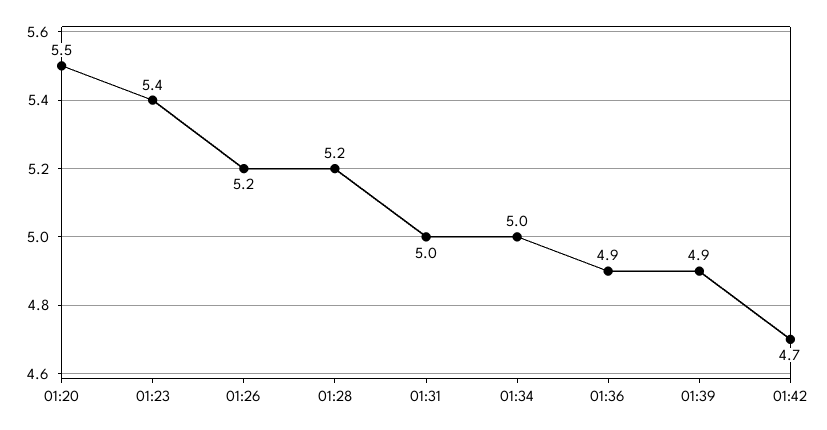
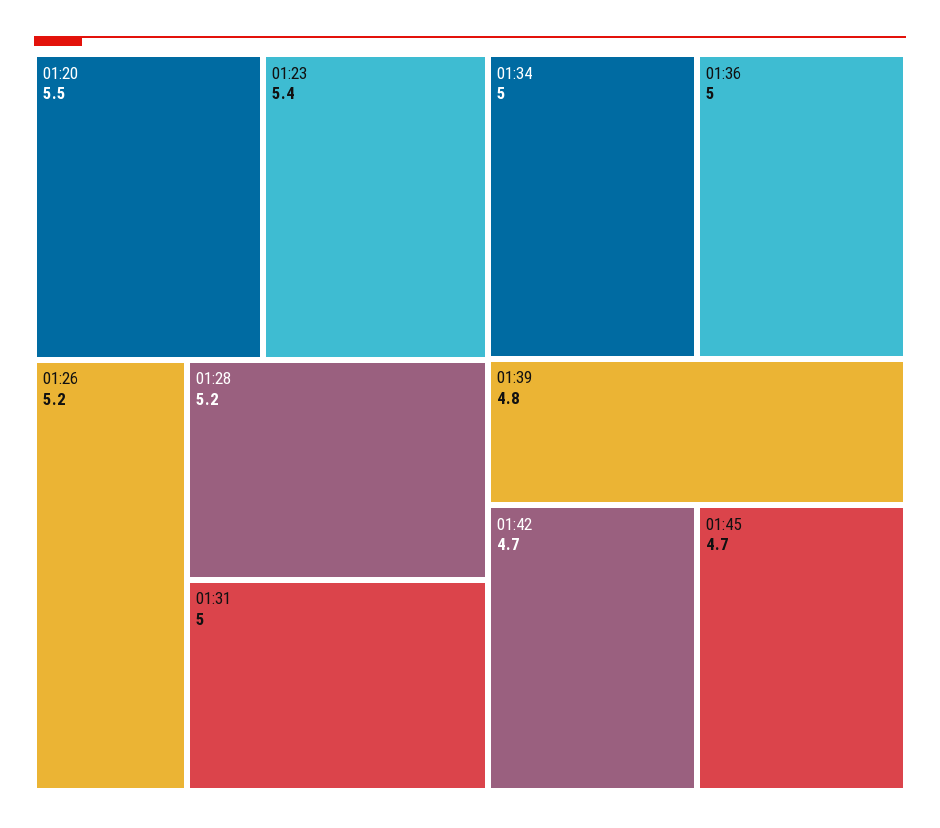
01:36: 4.9 -> 5
01:39: 4.9 -> 4.8
01:45: none -> 4.7

